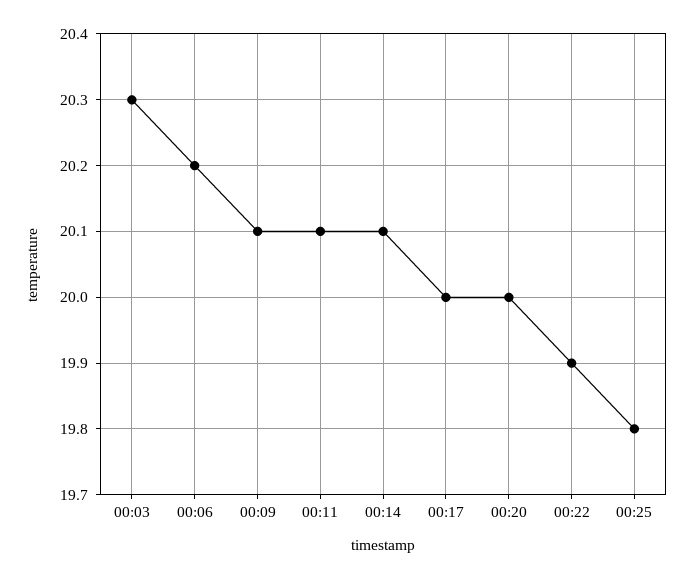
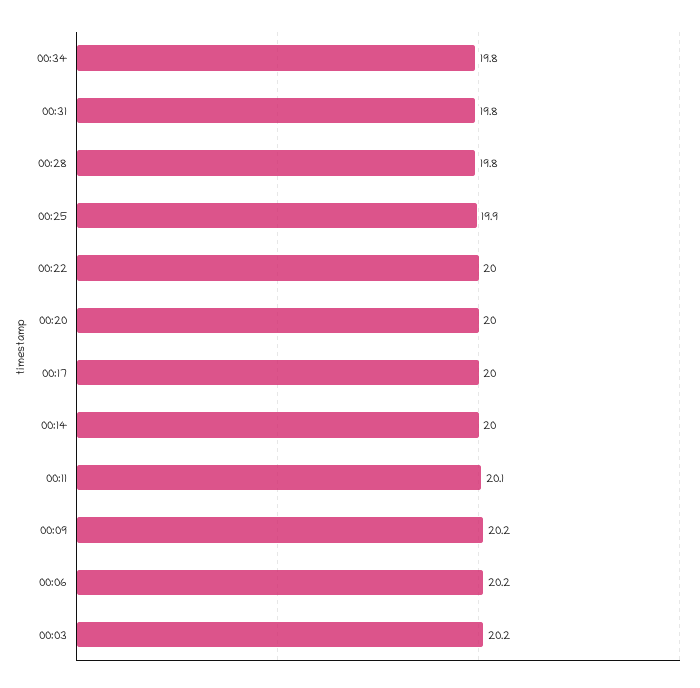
00:03: 20.3 -> 20.2
00:09: 20.1 -> 20.2
00:14: 20.1 -> 20
00:22: 19.9 -> 20
00:25: 19.8 -> 19.9
00:34: none -> 19.8
00:31: none -> 19.8
00:28: none -> 19.8

